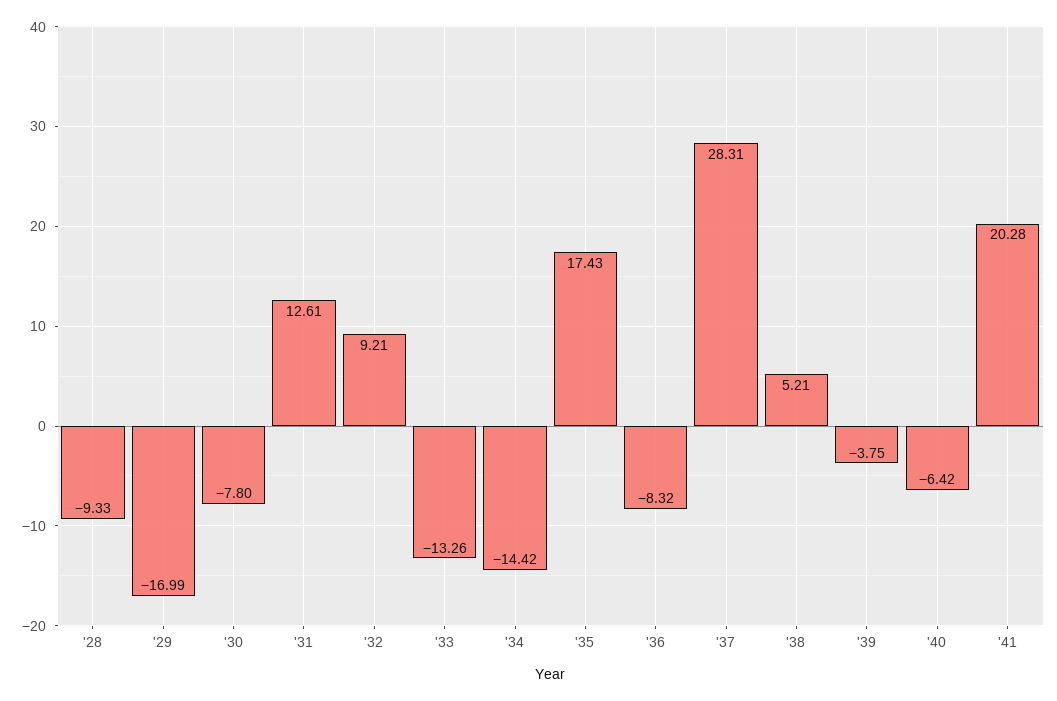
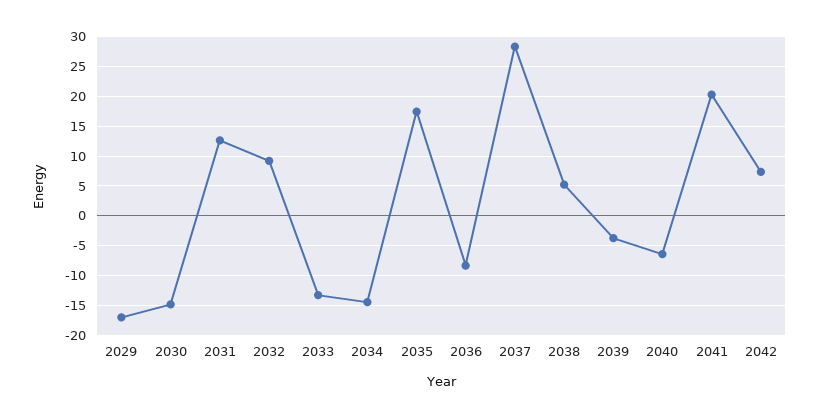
'28: -9.33 -> none
'30: -7.8 -> -15
2042: none -> 7.5

